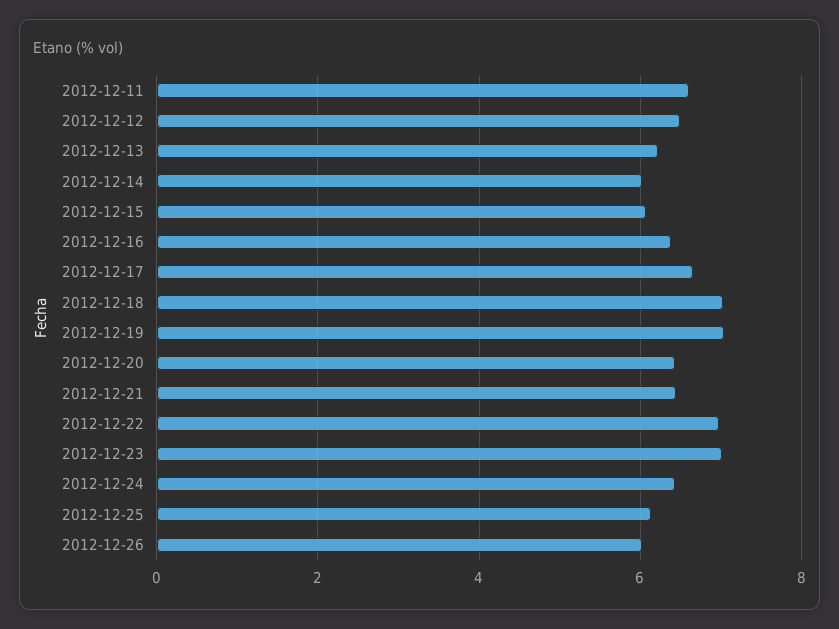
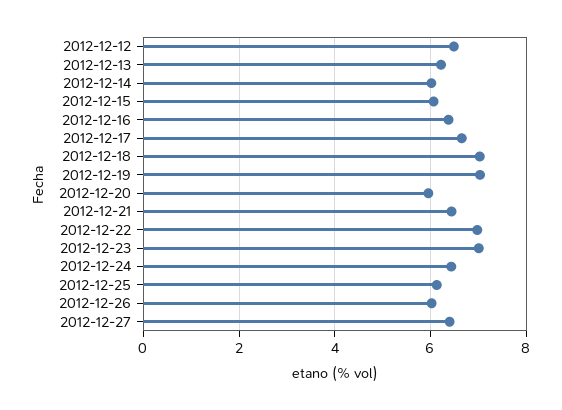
2012-12-11: 6.6 -> none
2012-12-20: 6.4 -> 6
2012-12-27: none -> 6.4

